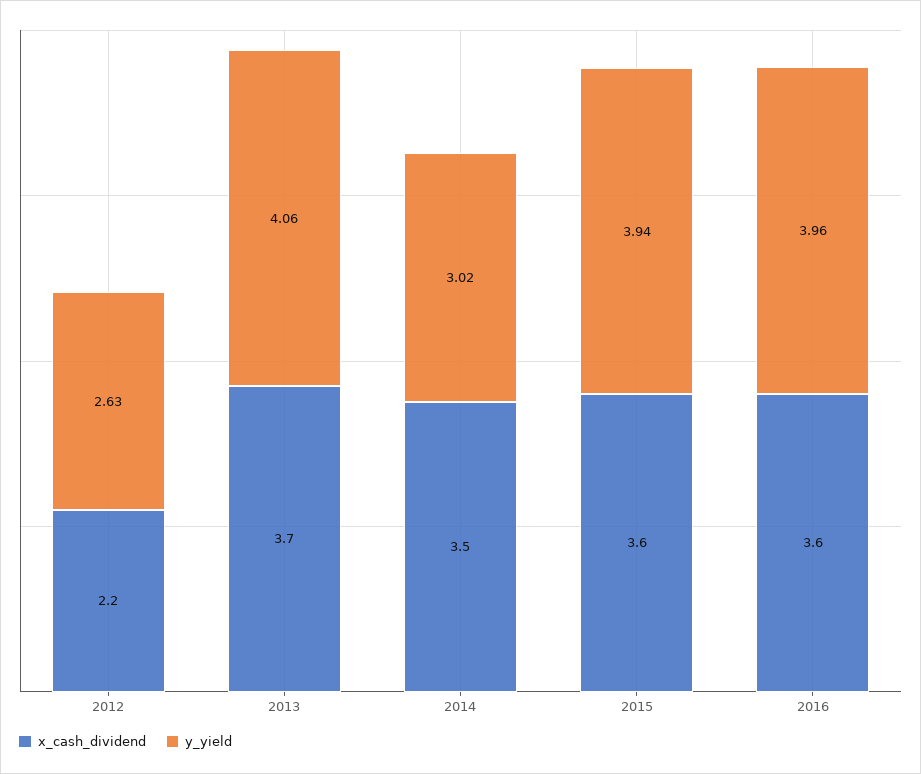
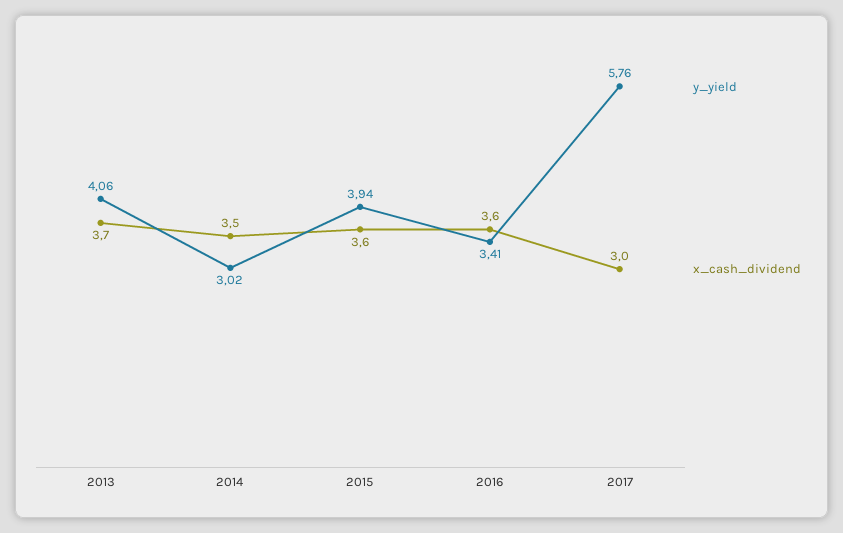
x_cash_dividend, 2012: 2.2 -> none
y_yield, 2012: 2.63 -> none
y_yield, 2016: 3.96 -> 3.41
y_yield, 2017: none -> 5.76
x_cash_dividend, 2017: none -> 3

